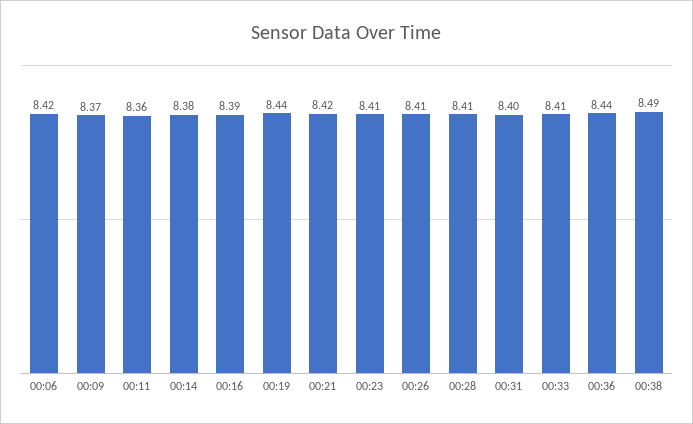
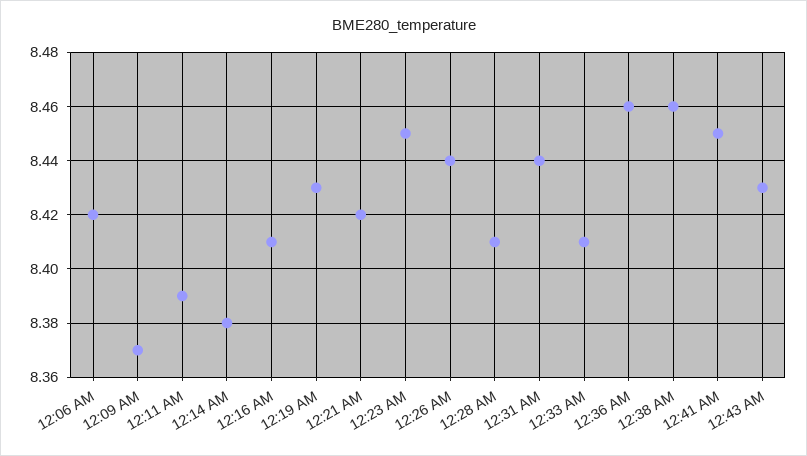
00:11: 8.36 -> 8.39
00:16: 8.39 -> 8.41
00:19: 8.44 -> 8.43
00:23: 8.41 -> 8.45
00:26: 8.41 -> 8.44
00:31: 8.4 -> 8.44
00:36: 8.44 -> 8.46
00:38: 8.49 -> 8.46
12:41 AM: none -> 8.45
12:43 AM: none -> 8.43

